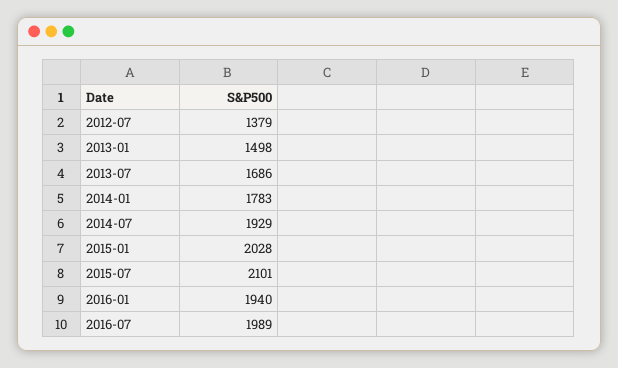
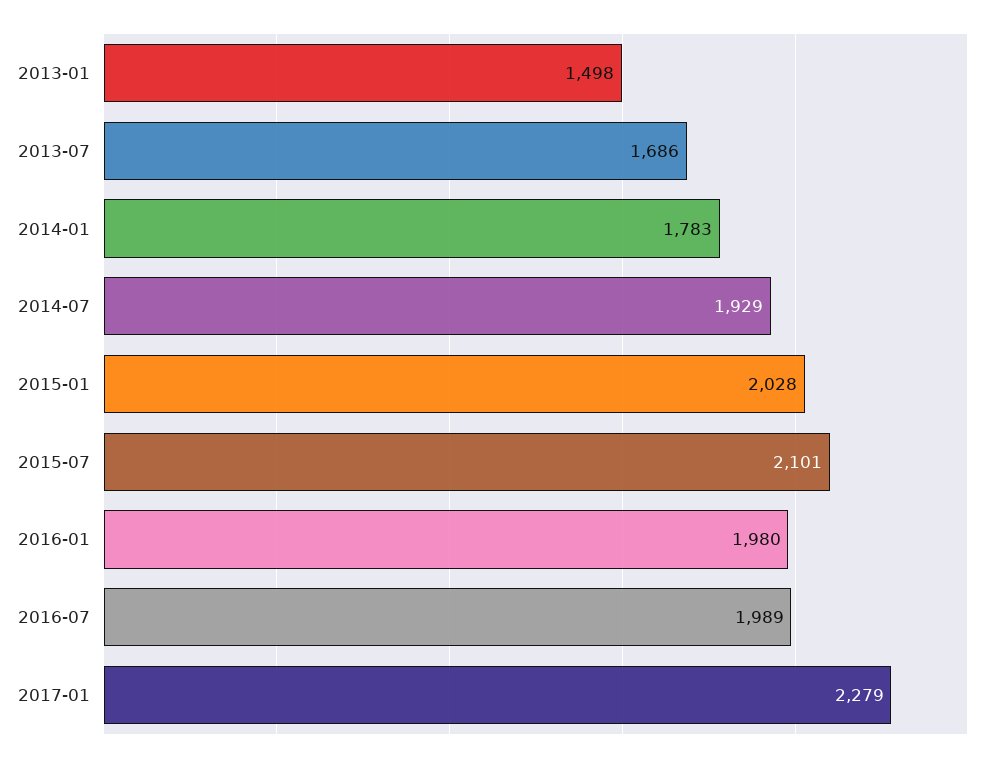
2012-07: 1379 -> none
2016-01: 1940 -> 1980
2017-01: none -> 2279

